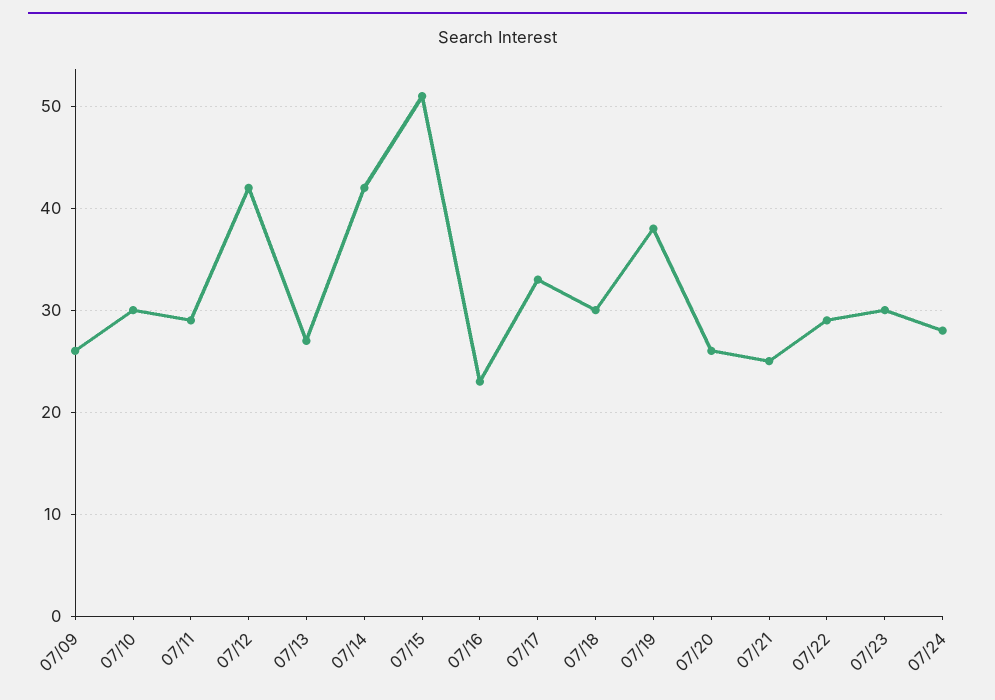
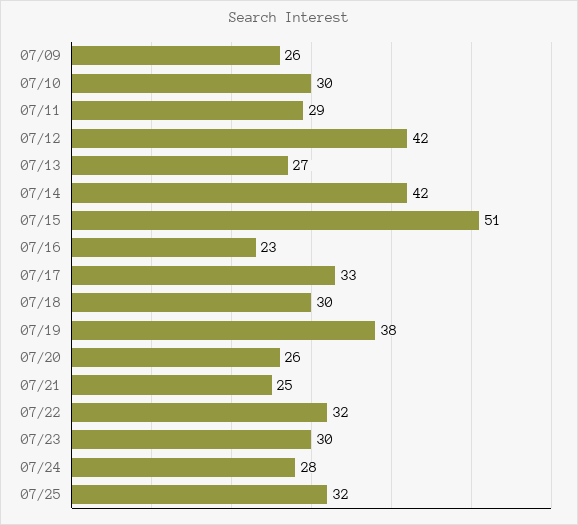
07/22: 29 -> 32
07/25: none -> 32

